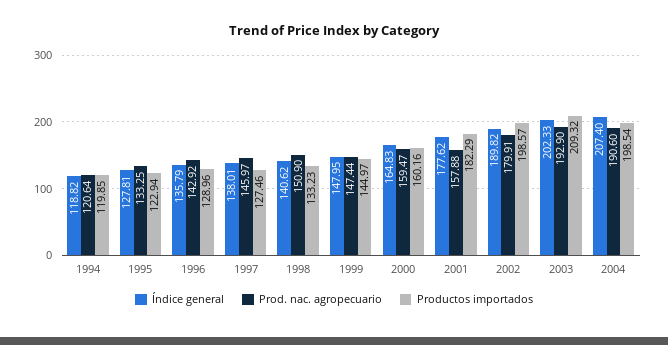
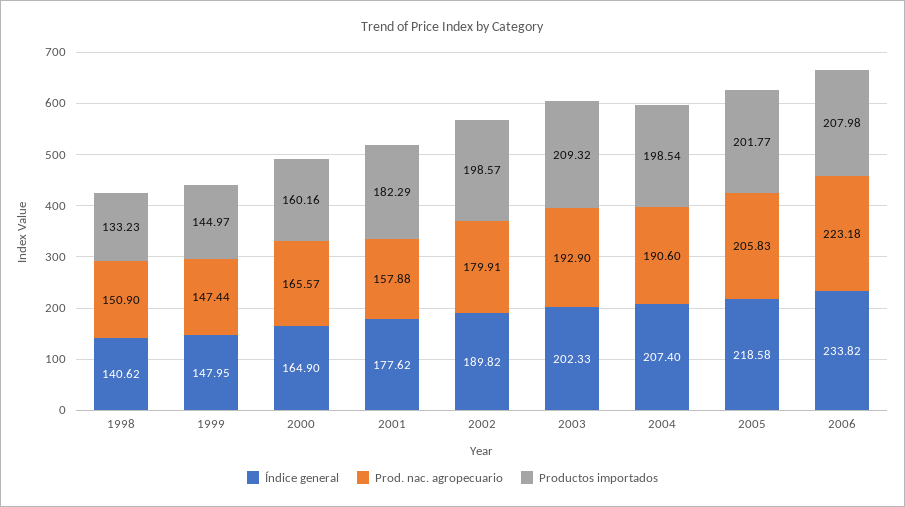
Índice general, 1994: 118.82 -> none
Prod. nac. agropecuario, 1994: 120.64 -> none
Productos importados, 1994: 119.85 -> none
Índice general, 1995: 127.81 -> none
Prod. nac. agropecuario, 1995: 133.25 -> none
Productos importados, 1995: 122.94 -> none
Índice general, 1996: 135.79 -> none
Prod. nac. agropecuario, 1996: 142.92 -> none
Productos importados, 1996: 128.96 -> none
Índice general, 1997: 138.01 -> none
Prod. nac. agropecuario, 1997: 145.97 -> none
Productos importados, 1997: 127.46 -> none
Índice general, 2000: 164.83 -> 164.9
Prod. nac. agropecuario, 2000: 159.47 -> 165.57
Índice general, 2005: none -> 218.58
Prod. nac. agropecuario, 2005: none -> 205.83
Productos importados, 2005: none -> 201.77
Índice general, 2006: none -> 233.82
Prod. nac. agropecuario, 2006: none -> 223.18
Productos importados, 2006: none -> 207.98

